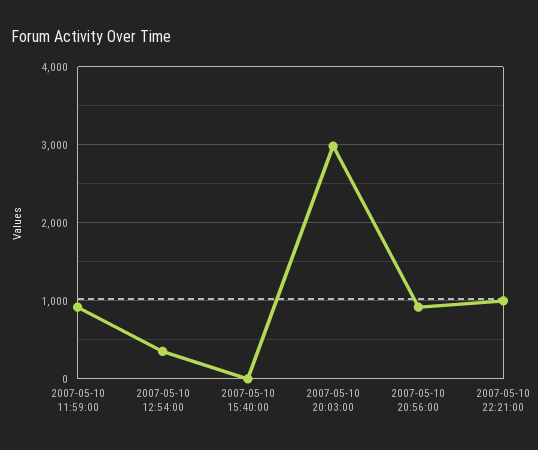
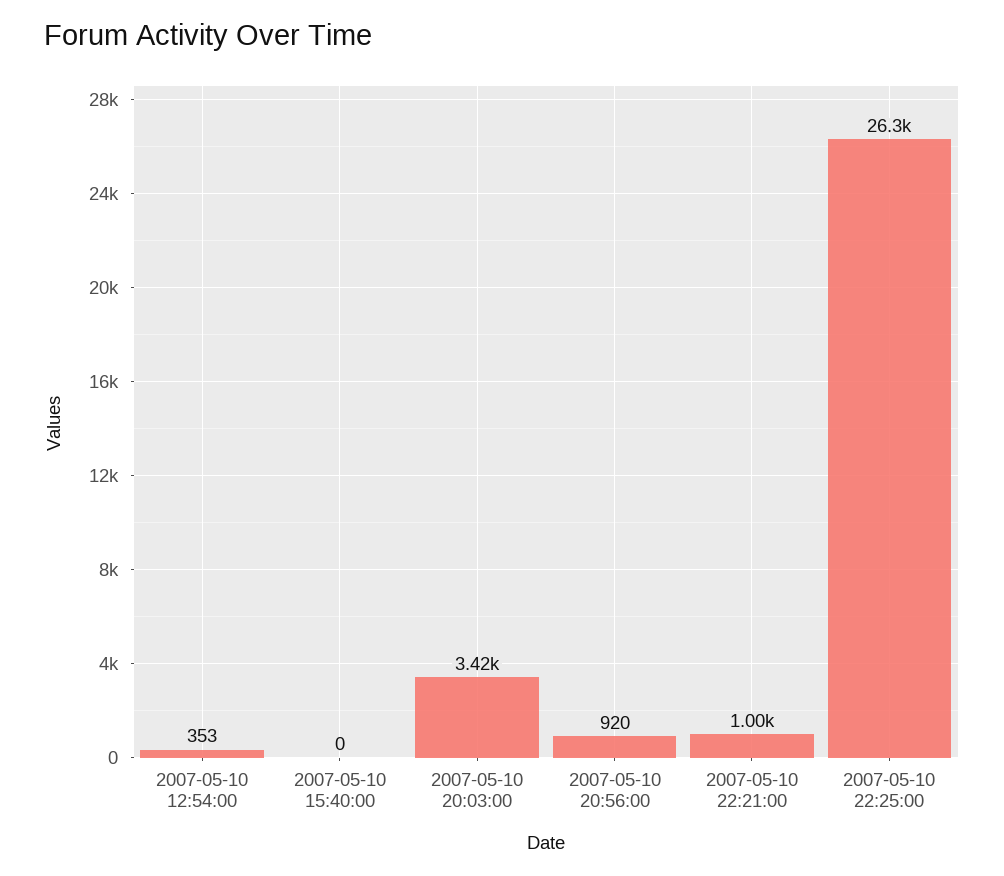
2007-05-10 11:59:00: 900 -> none
2007-05-10 20:03:00: 3000 -> 3420
2007-05-10 22:25:00: none -> 26300

